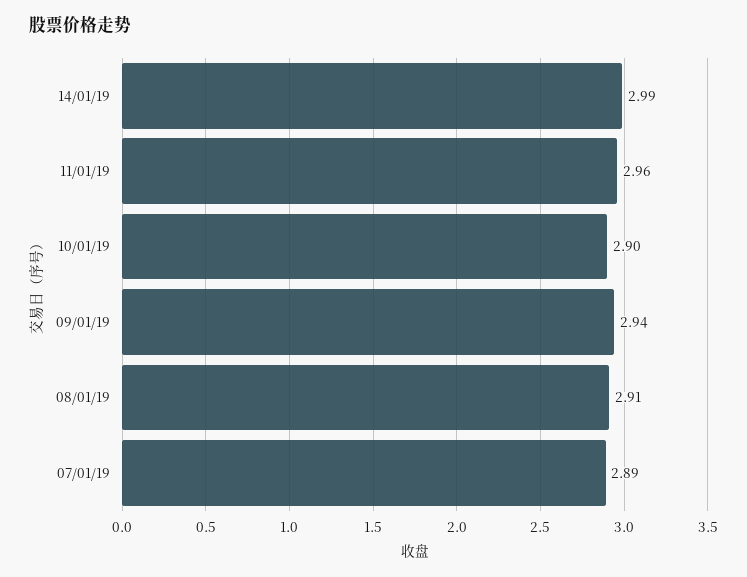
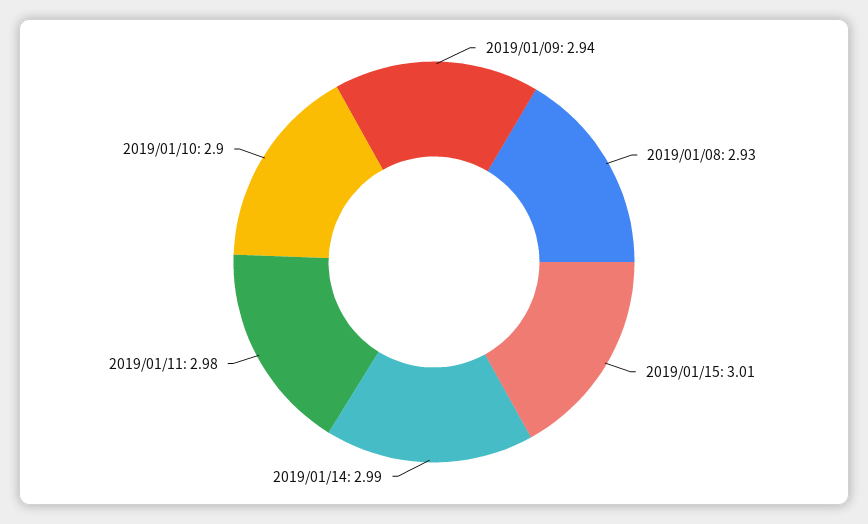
11/01/19: 2.96 -> 2.98
08/01/19: 2.91 -> 2.93
07/01/19: 2.89 -> none
2019/01/15: none -> 3.01

